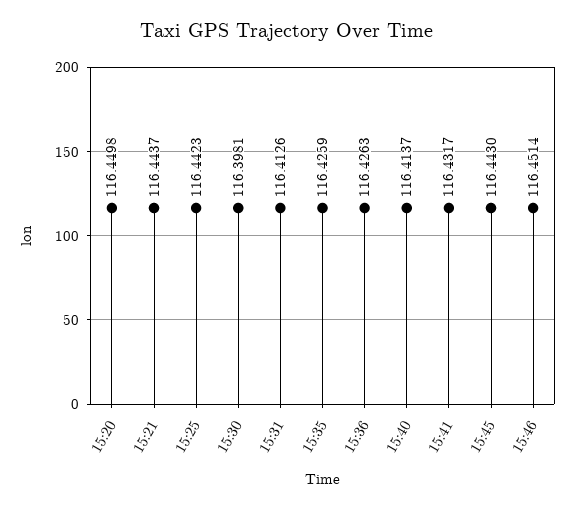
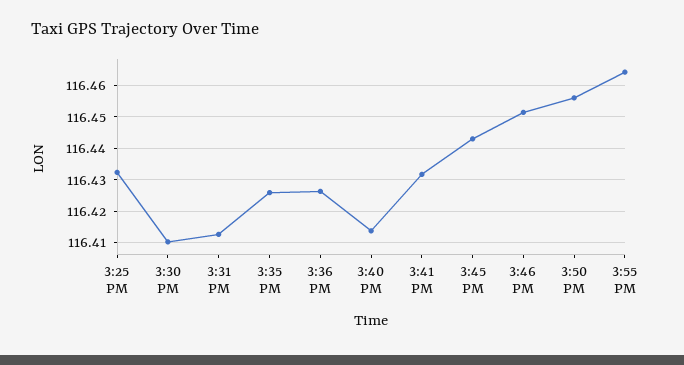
15:20: 116.4498 -> none
15:21: 116.4437 -> none
15:25: 116.4423 -> 116.432
15:30: 116.3981 -> 116.41
3:50 PM: none -> 116.456
3:55 PM: none -> 116.464

